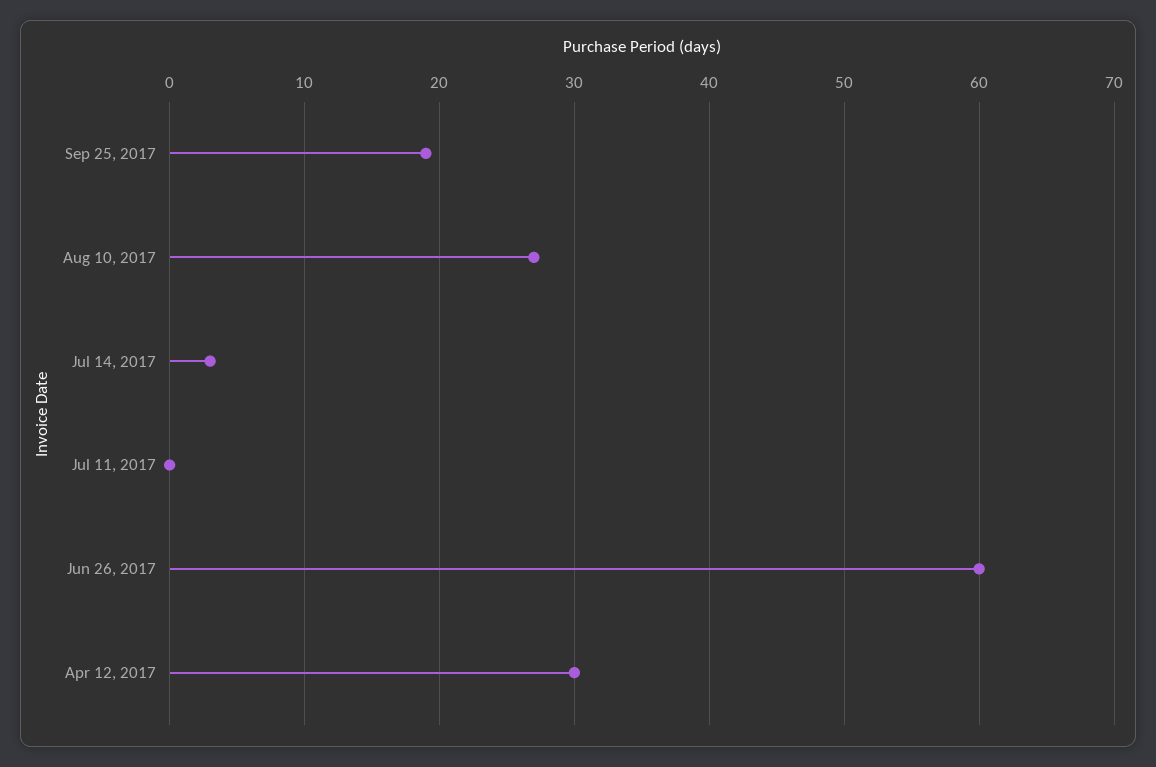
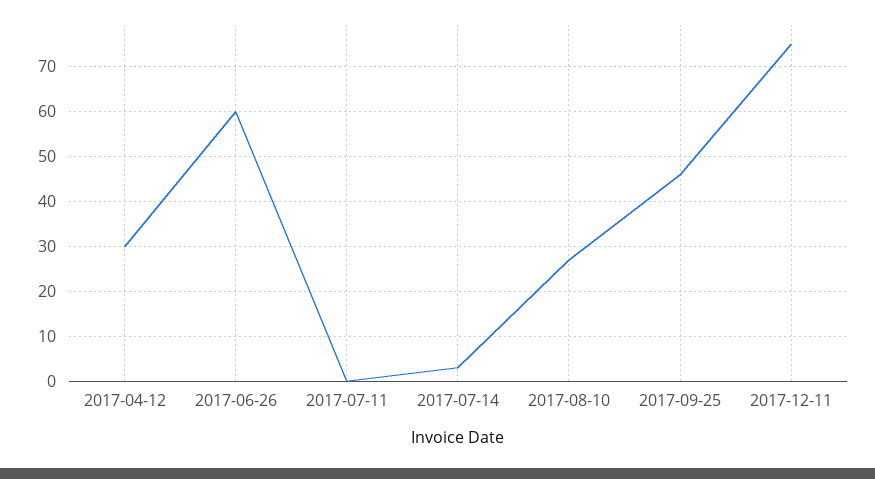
Sep 25, 2017: 19 -> 45
2017-12-11: none -> 75

